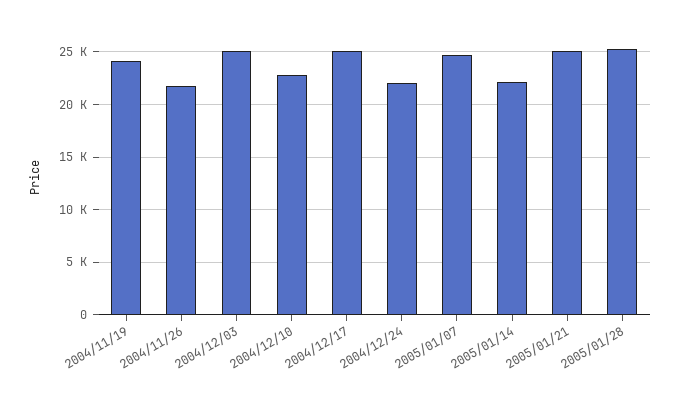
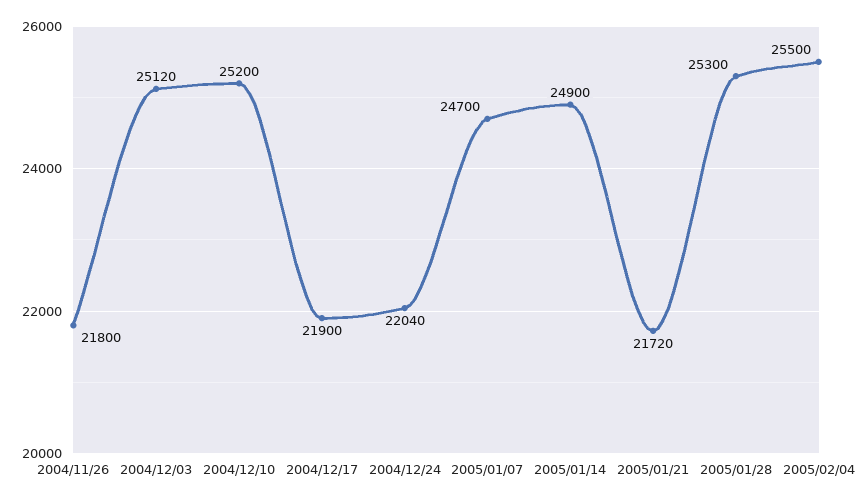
2004/11/19: 24000 -> none
2004/12/10: 23000 -> 25200
2004/12/17: 25000 -> 21900
2005/01/14: 22000 -> 24900
2005/01/21: 25000 -> 21720
2005/02/04: none -> 25500

